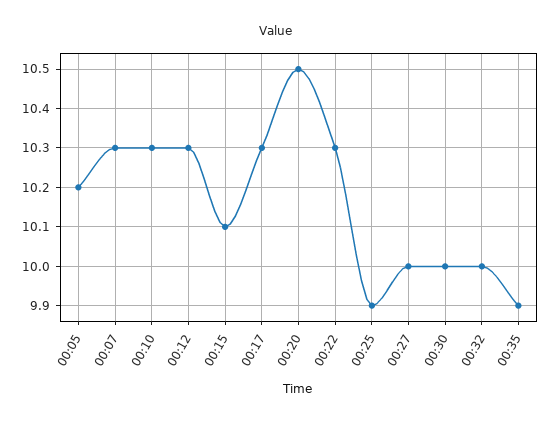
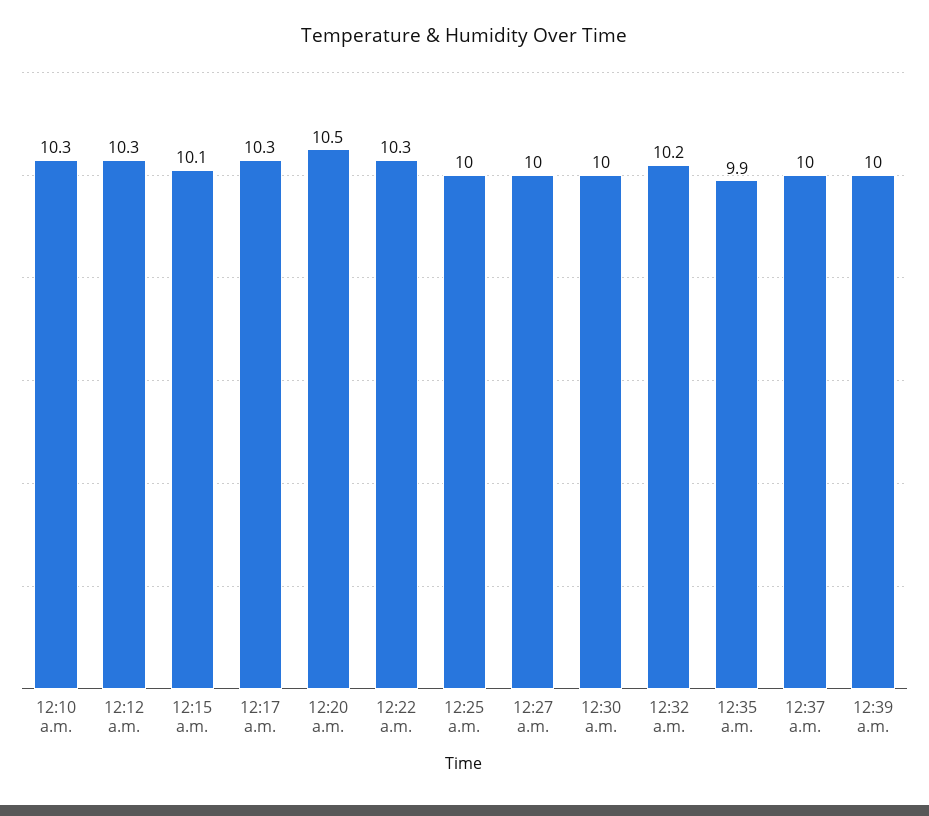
00:05: 10.2 -> none
00:07: 10.3 -> none
00:25: 9.9 -> 10
00:32: 10 -> 10.2
12:37 a.m.: none -> 10
12:39 a.m.: none -> 10

